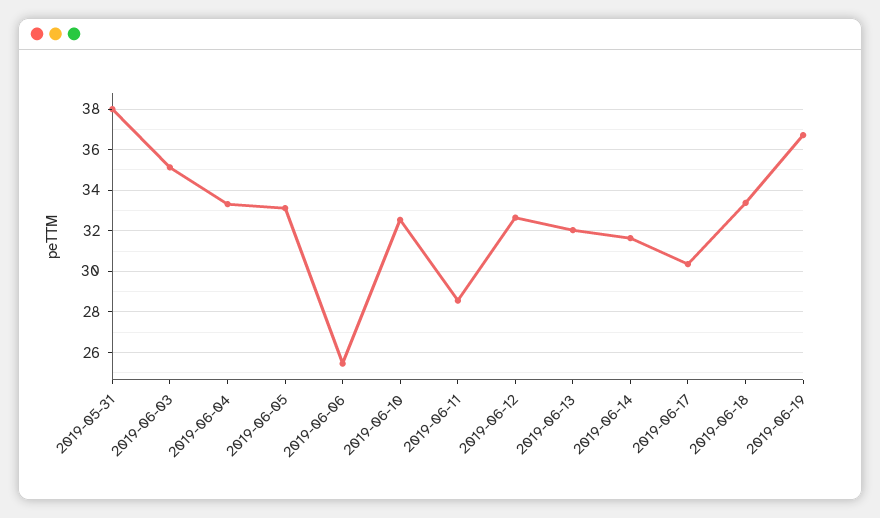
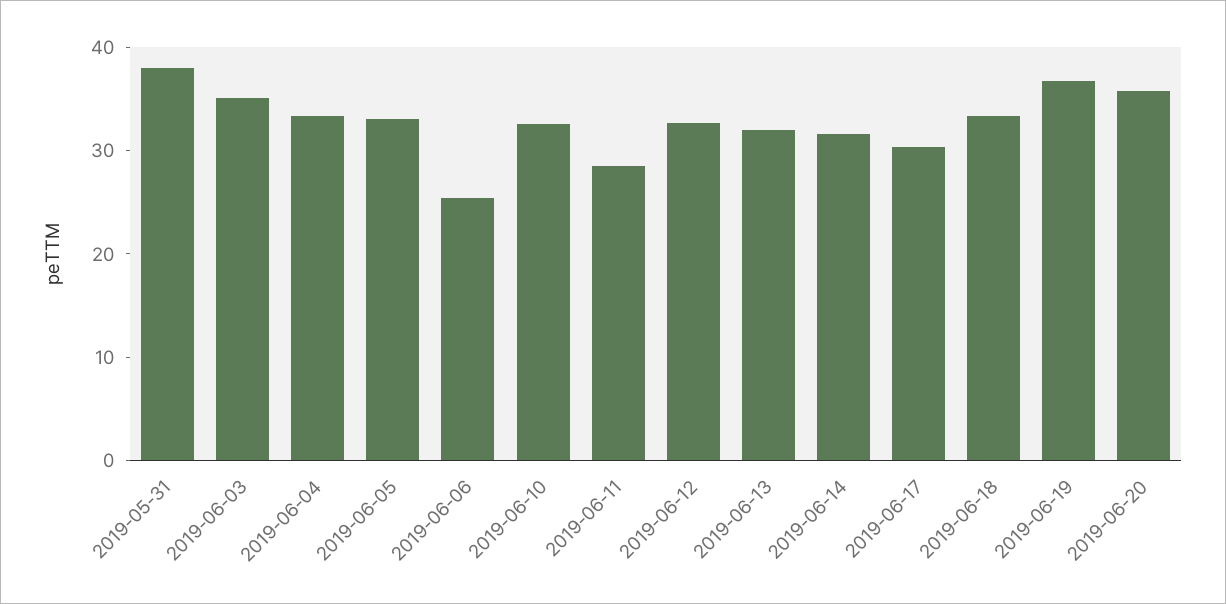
2019-06-20: none -> 36

